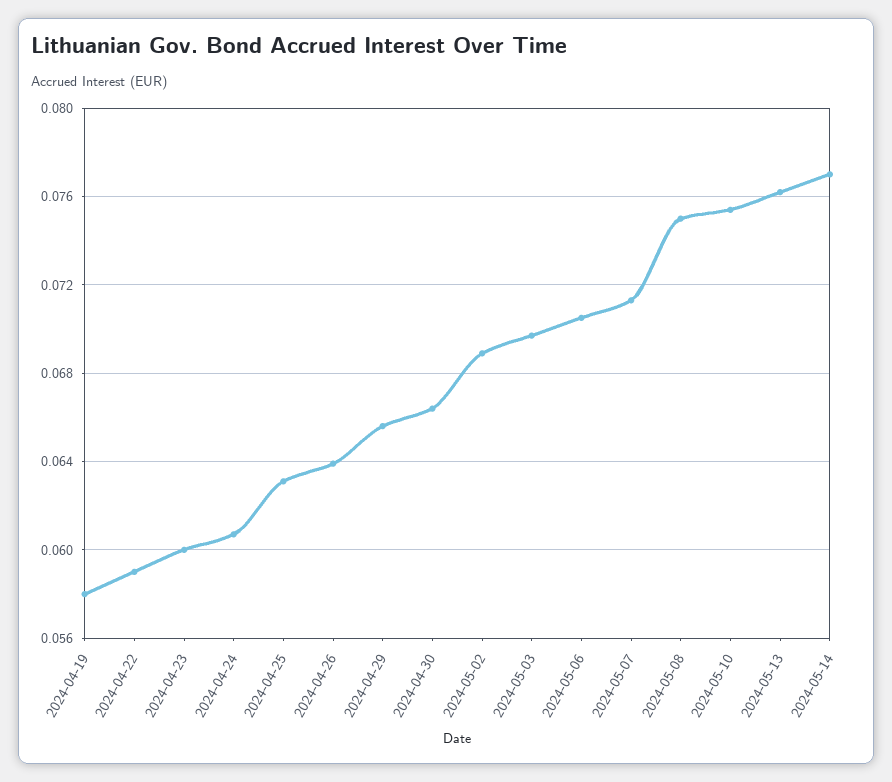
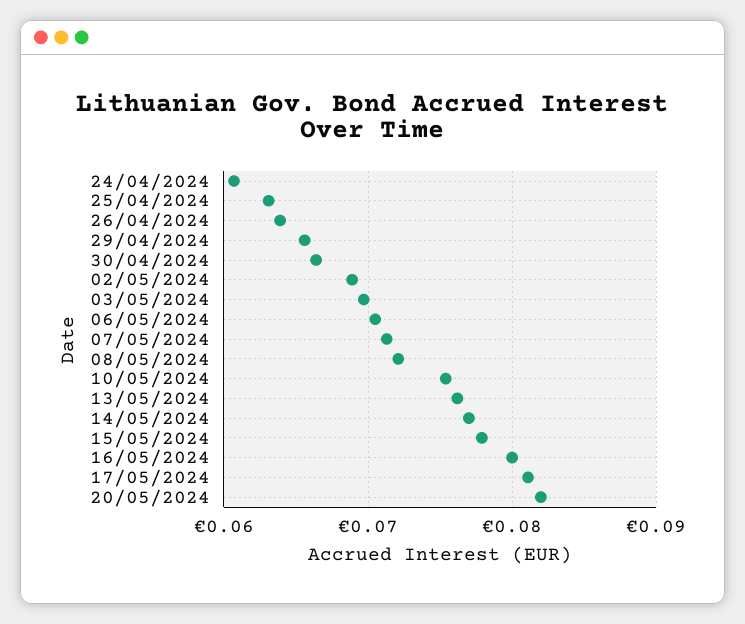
2024-04-19: 0.058 -> none
2024-04-22: 0.059 -> none
2024-04-23: 0.06 -> none
2024-05-08: 0.075 -> 0.072
15/05/2024: none -> 0.078
16/05/2024: none -> 0.08
17/05/2024: none -> 0.081
20/05/2024: none -> 0.082

